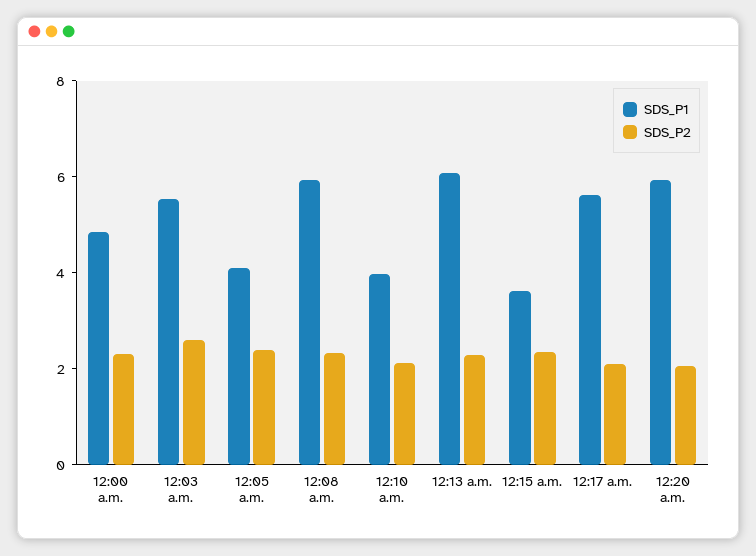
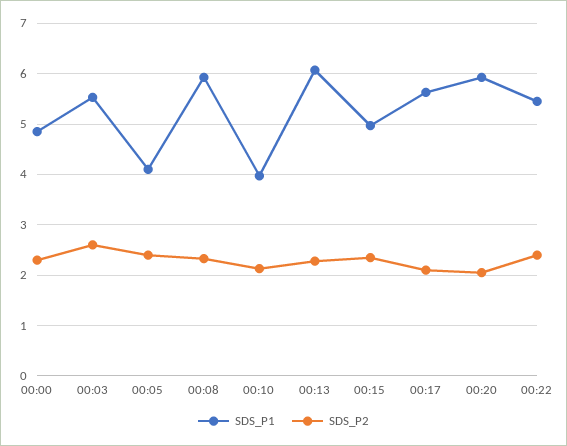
SDS_P1, 12:15 a.m.: 3.5 -> 5
SDS_P1, 00:22: none -> 5.4
SDS_P2, 00:22: none -> 2.4

